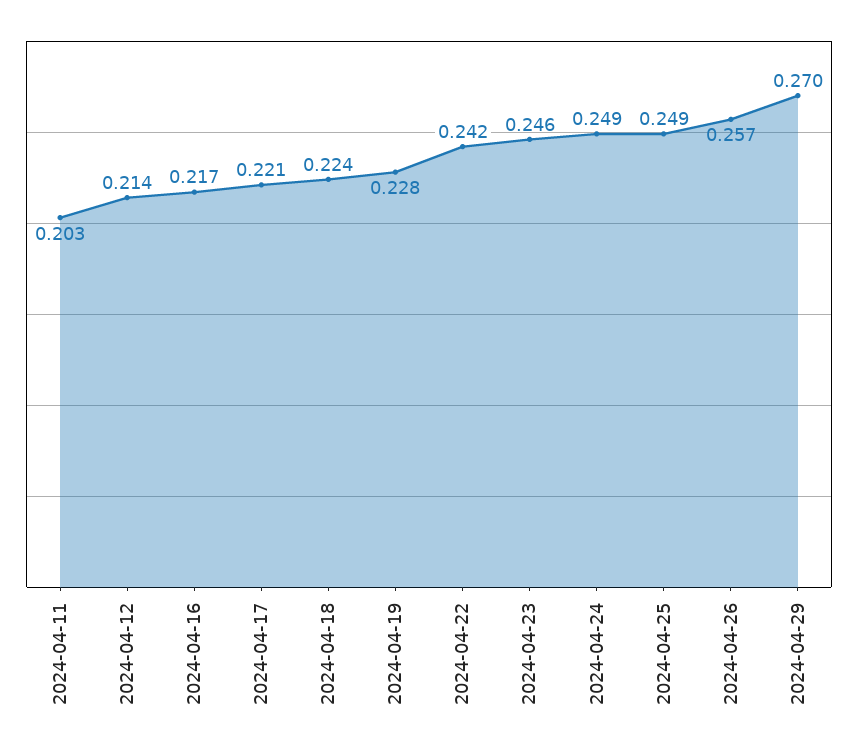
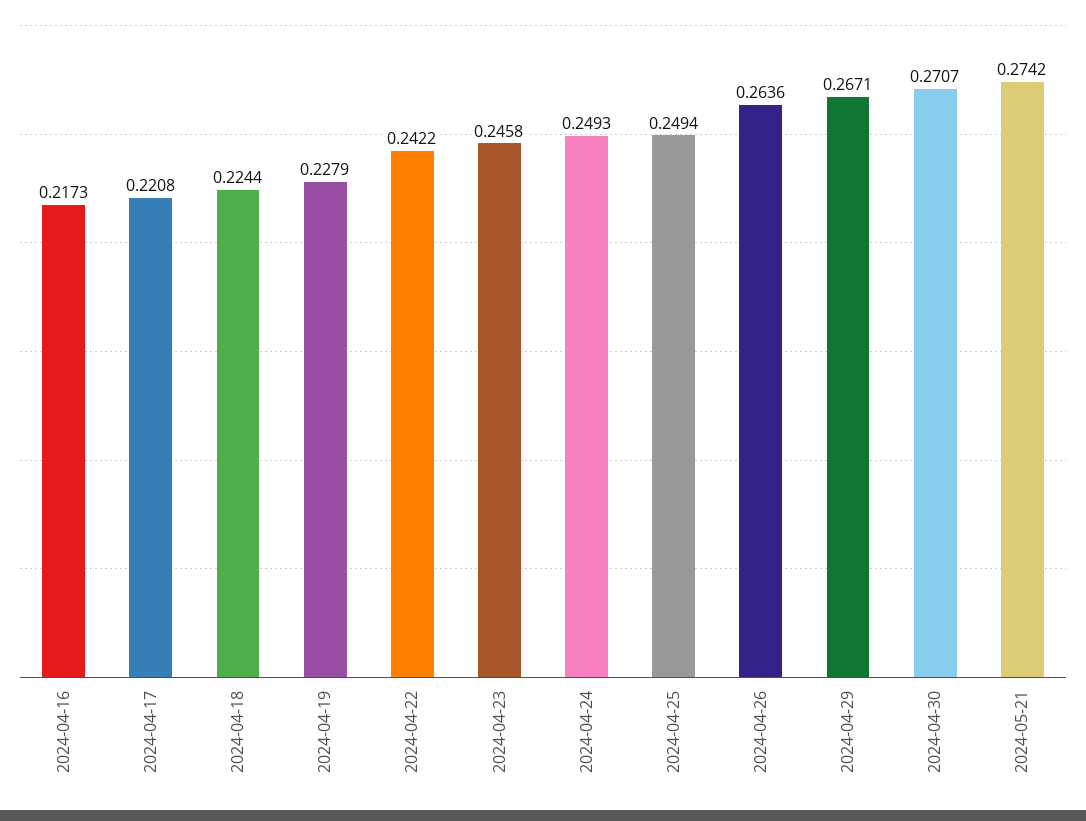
2024-04-11: 0.203 -> none
2024-04-12: 0.214 -> none
2024-04-26: 0.257 -> 0.2636
2024-04-29: 0.27 -> 0.2671
2024-04-30: none -> 0.2707
2024-05-21: none -> 0.2742

